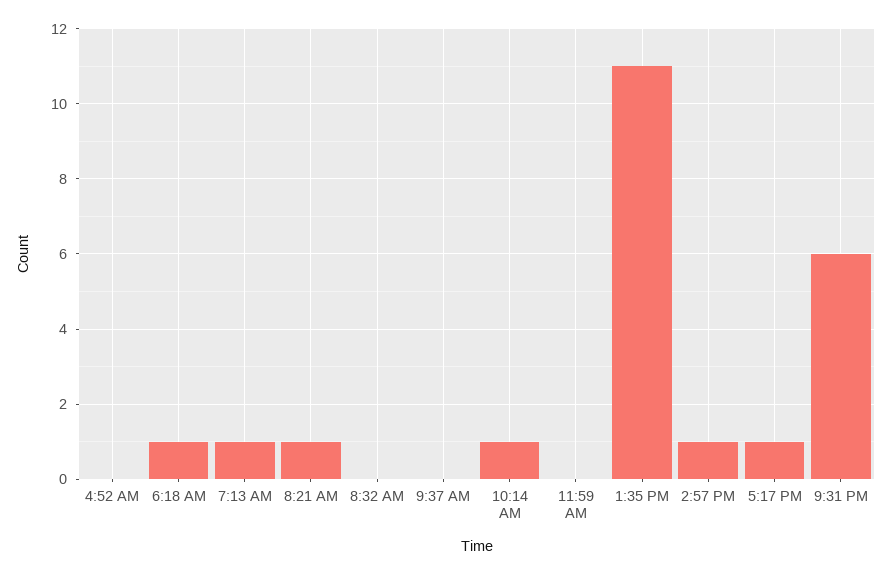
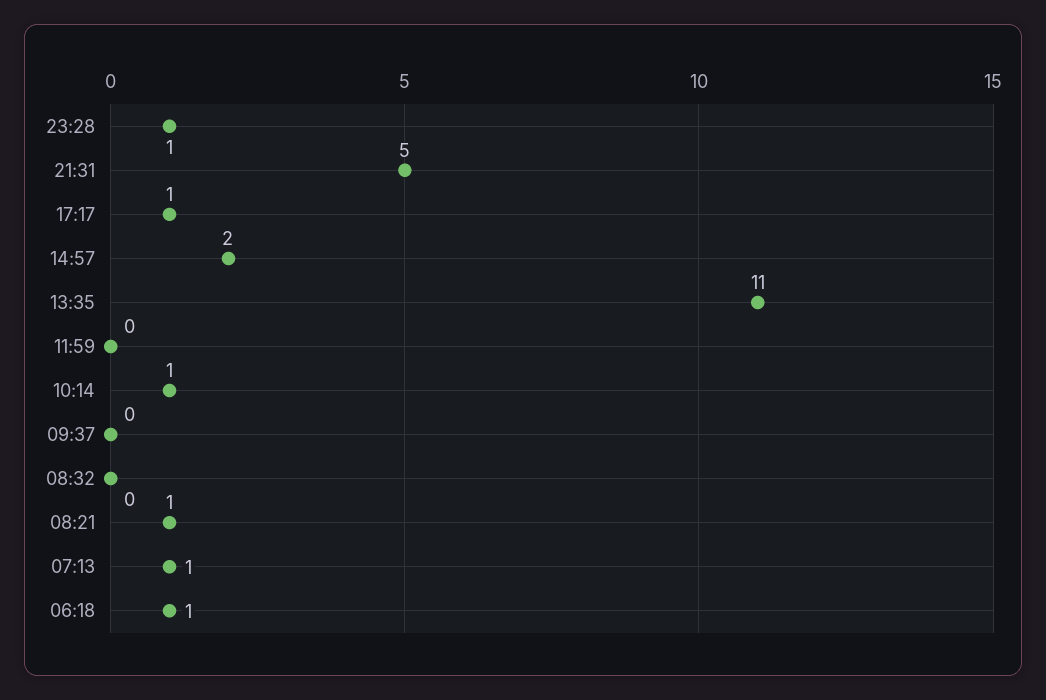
4:52 AM: 0 -> none
2:57 PM: 1 -> 2
9:31 PM: 6 -> 5
23:28: none -> 1

